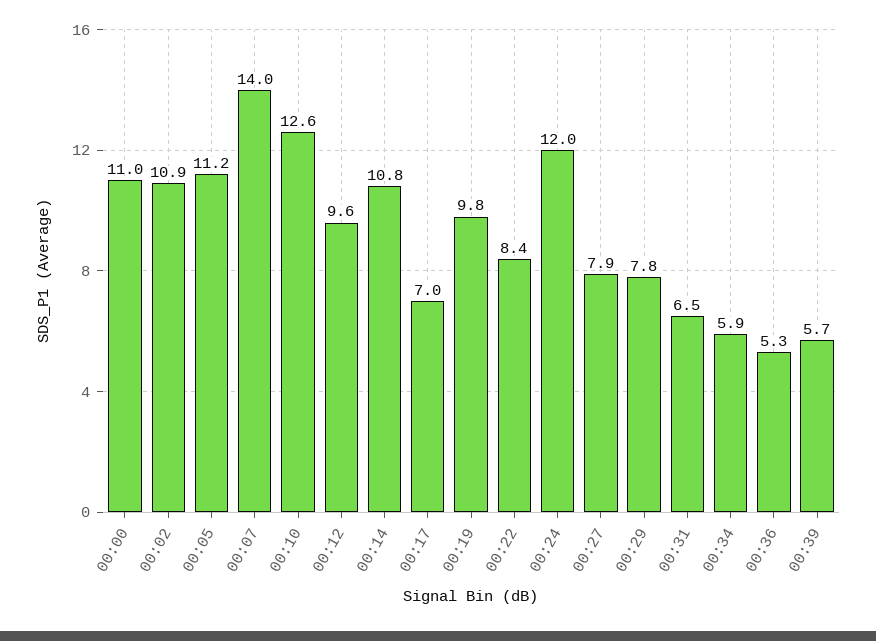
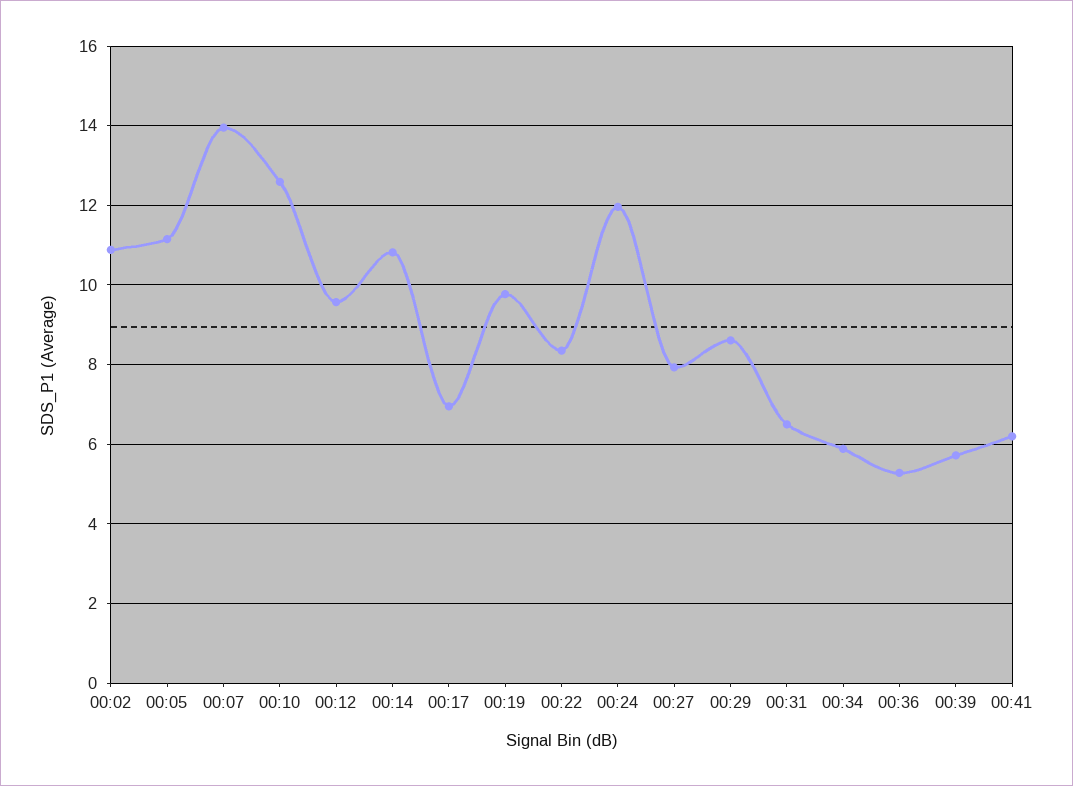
00:00: 11 -> none
00:29: 7.8 -> 8.6
00:41: none -> 6.2

